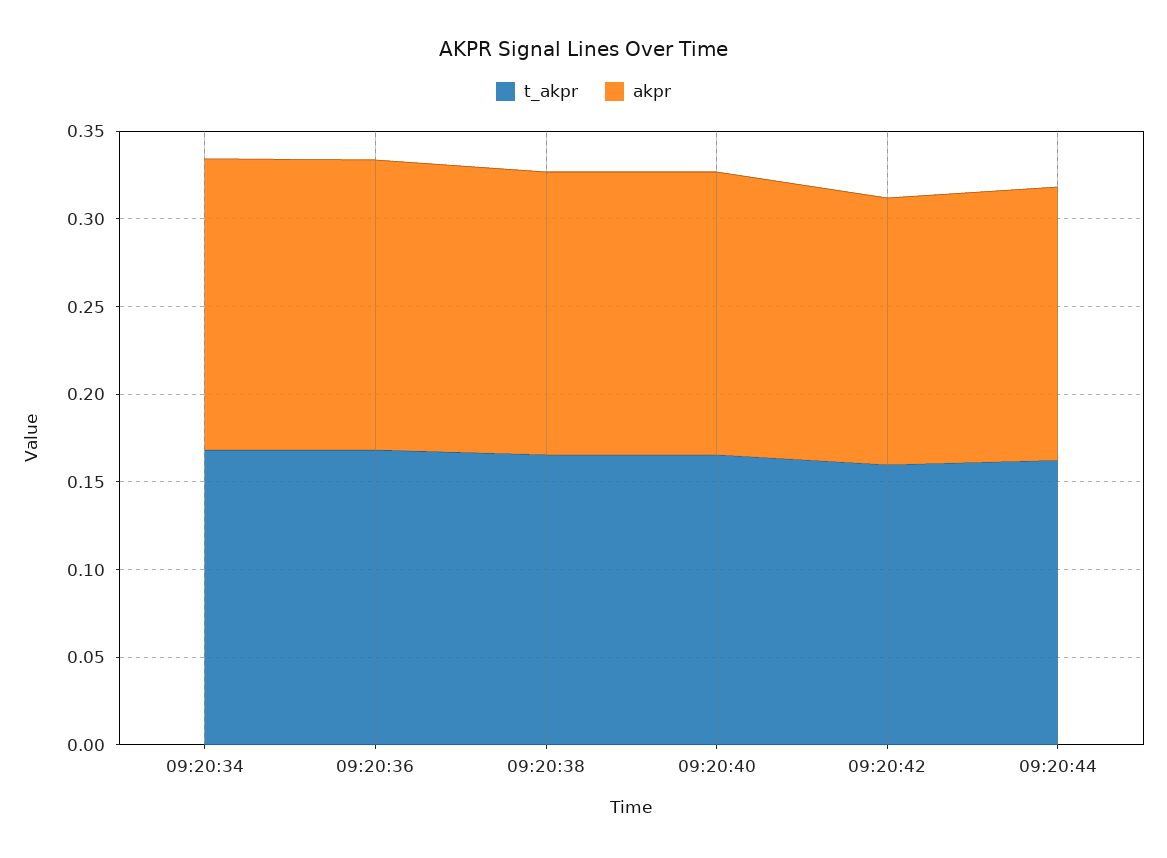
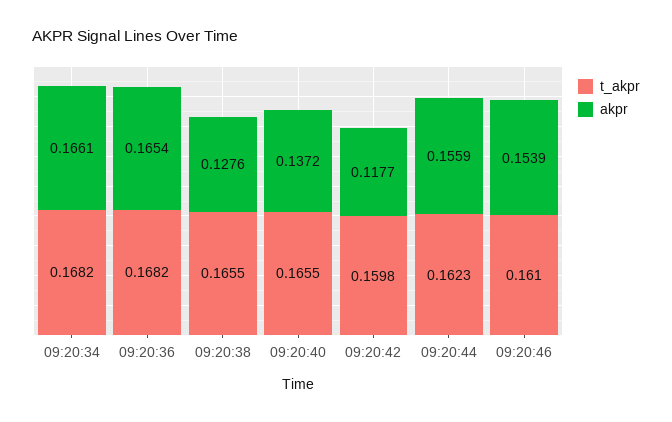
akpr, 09:20:38: 0.16 -> 0.1276
akpr, 09:20:40: 0.16 -> 0.1372
akpr, 09:20:42: 0.15 -> 0.1177
t_akpr, 09:20:46: none -> 0.161
akpr, 09:20:46: none -> 0.1539

